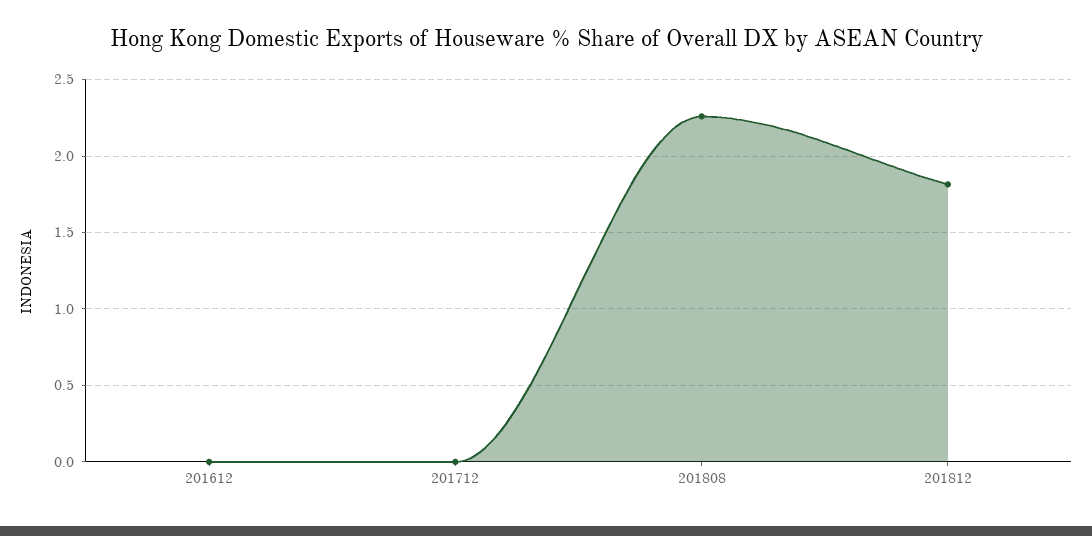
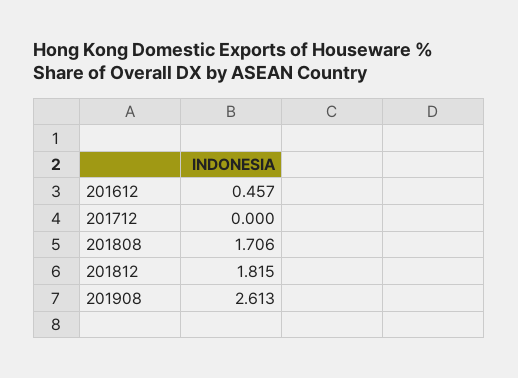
201612: 0 -> 0.457
201808: 2.25 -> 1.706
201908: none -> 2.613

